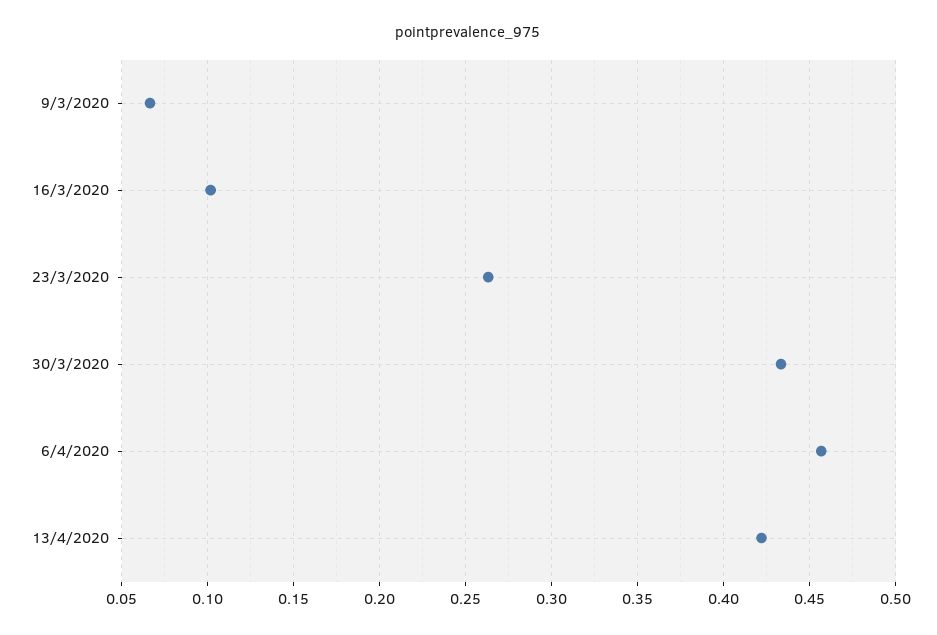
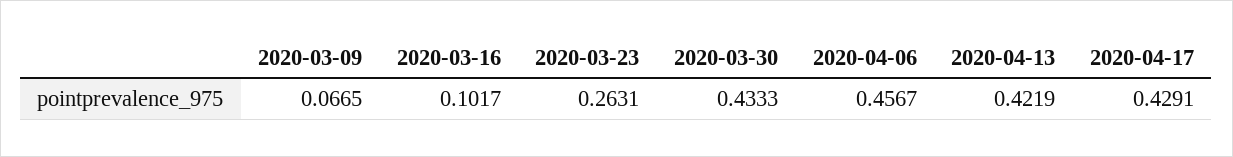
2020-04-17: none -> 0.4291

